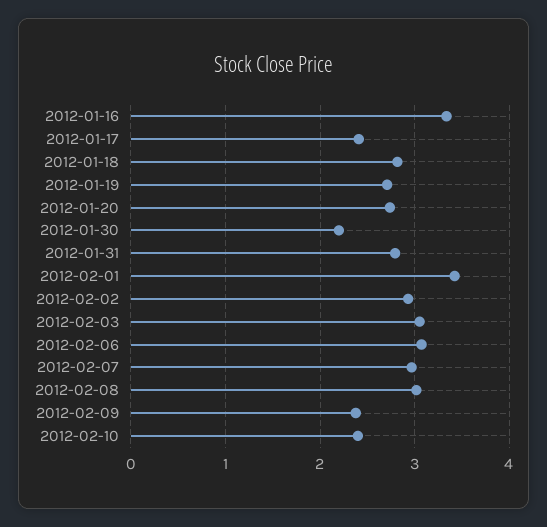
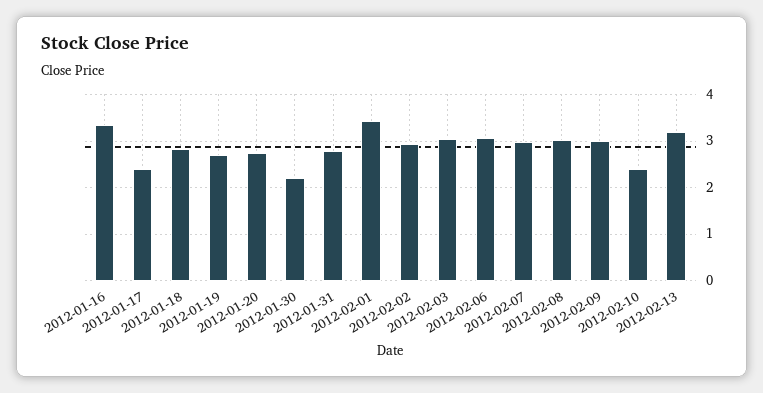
2012-02-09: 2.4 -> 3
2012-02-13: none -> 3.2

